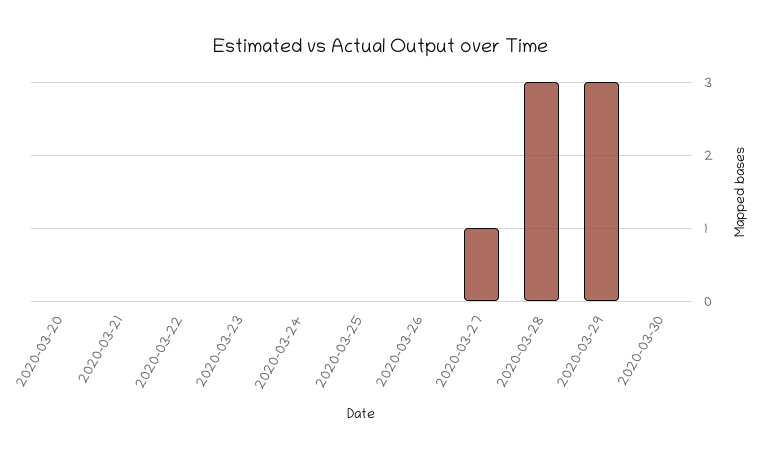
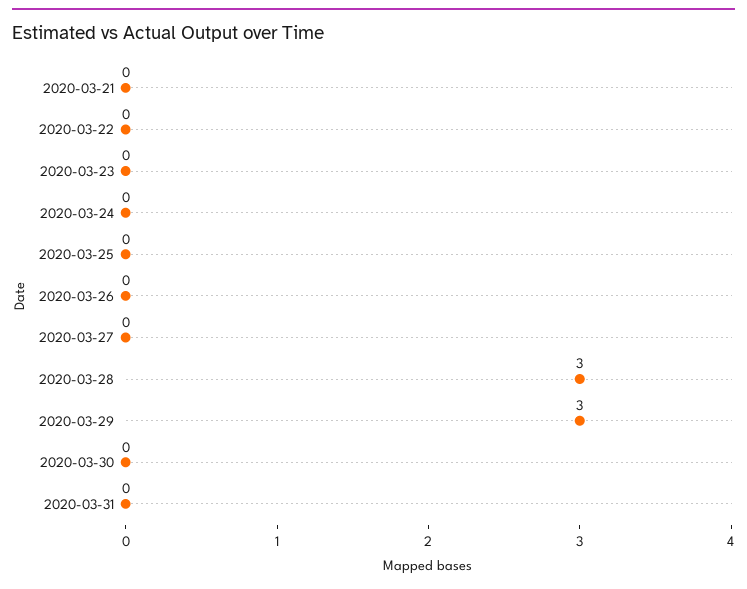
2020-03-20: 0 -> none
2020-03-27: 1 -> 0
2020-03-31: none -> 0

